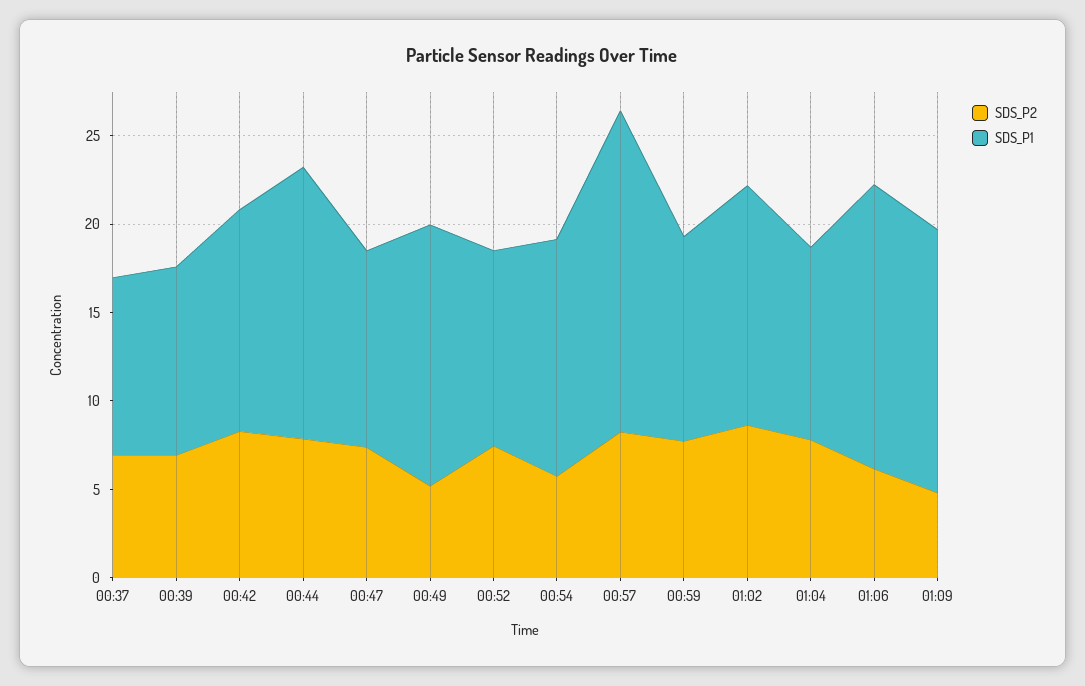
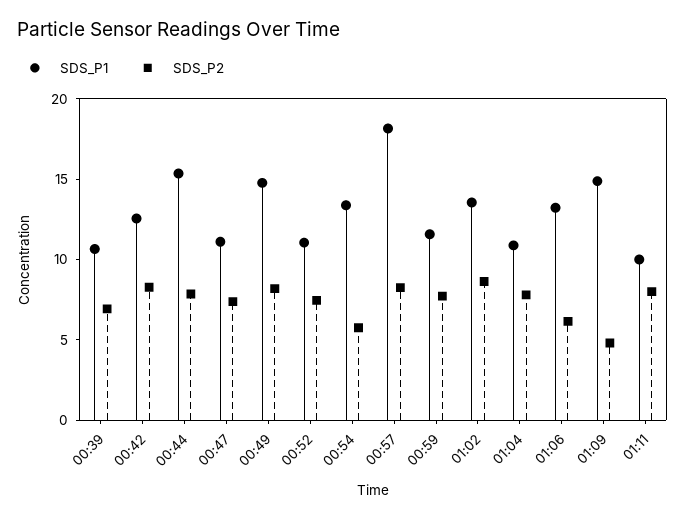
SDS_P2, 00:37: 7 -> none
SDS_P1, 00:37: 10 -> none
SDS_P2, 00:49: 5 -> 8
SDS_P1, 01:06: 16 -> 13
SDS_P1, 01:11: none -> 10
SDS_P2, 01:11: none -> 8

